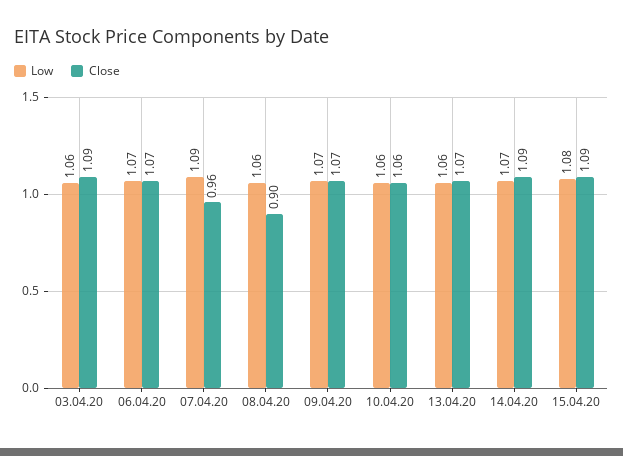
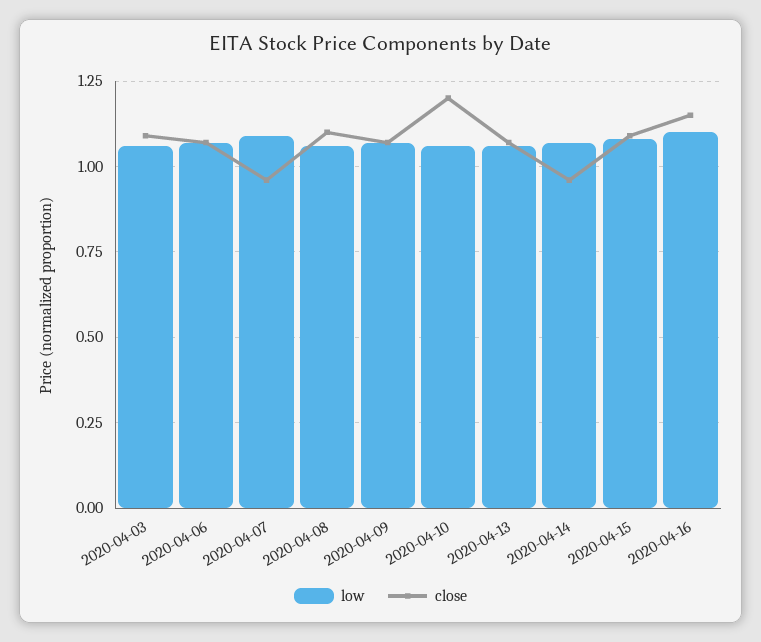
Close, 08.04.20: 0.9 -> 1.1
Close, 10.04.20: 1.06 -> 1.2
Close, 14.04.20: 1.09 -> 0.95
Low, 2020-04-16: none -> 1.1
Close, 2020-04-16: none -> 1.15

